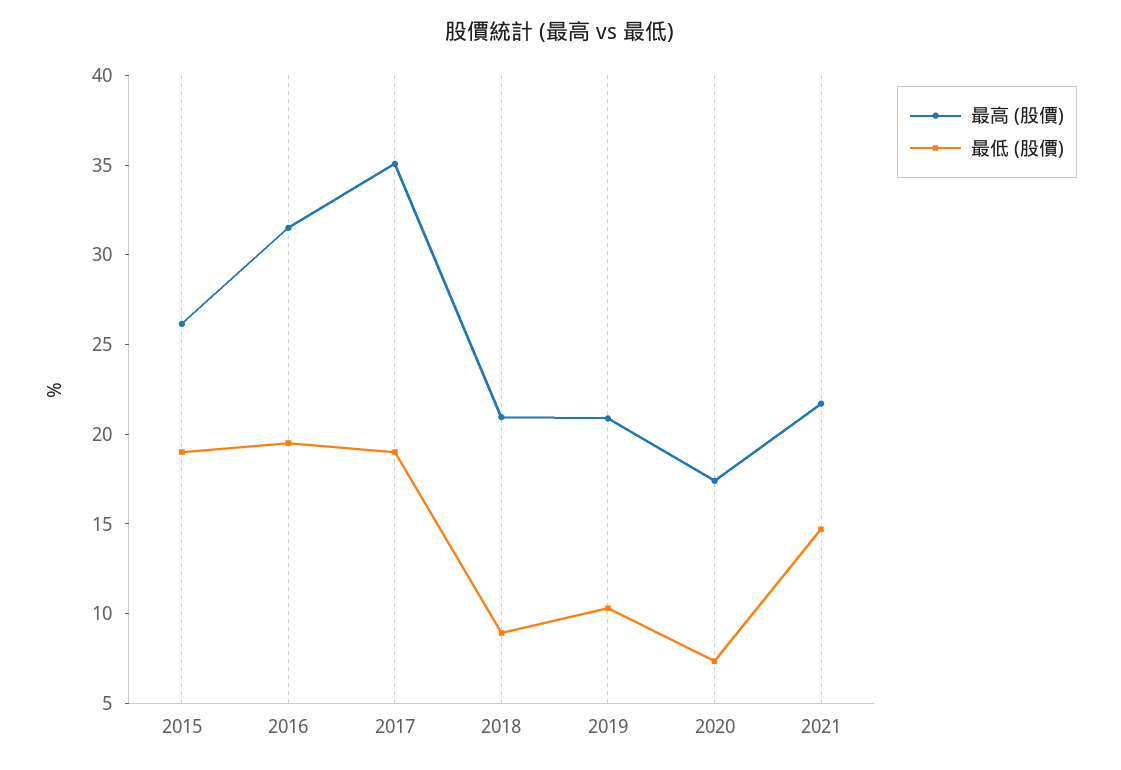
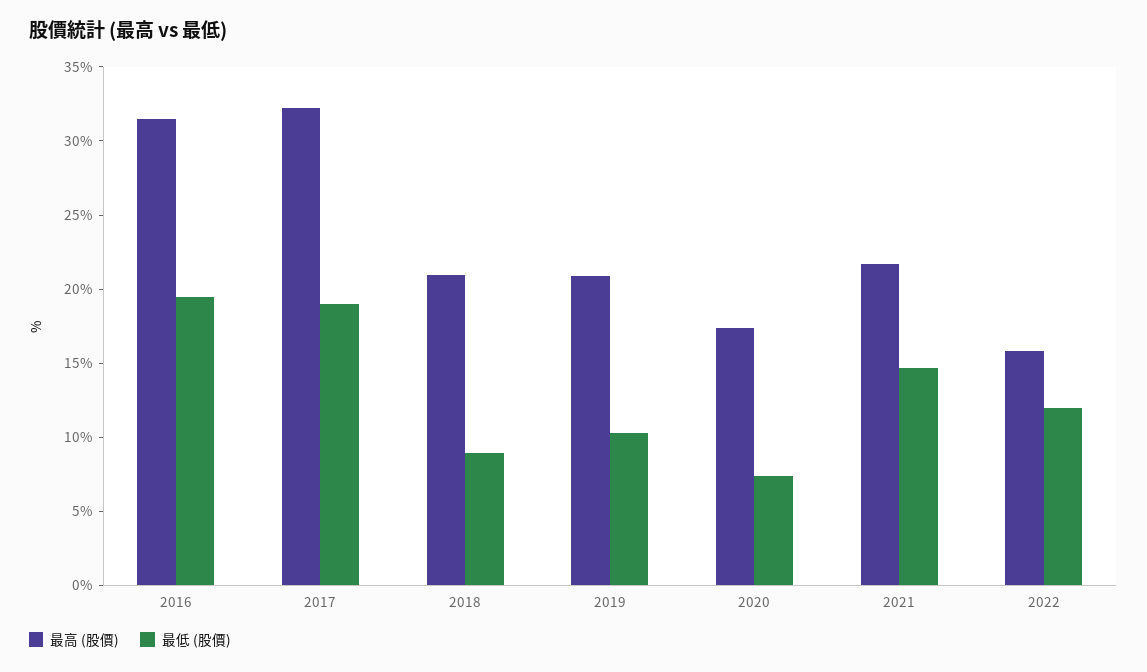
最高 (股價), 2015: 26 -> none
最低 (股價), 2015: 19 -> none
最高 (股價), 2017: 35 -> 32
最高 (股價), 2022: none -> 16
最低 (股價), 2022: none -> 12

